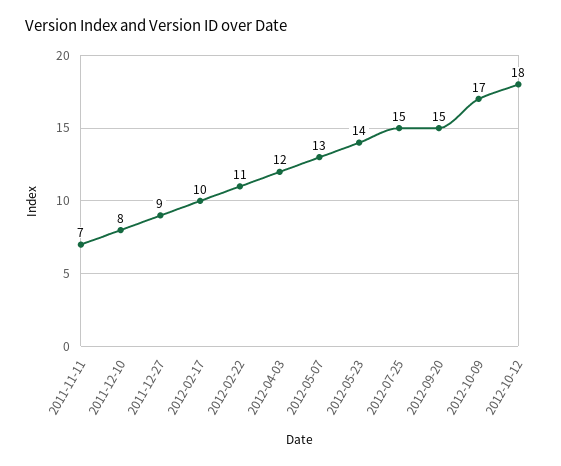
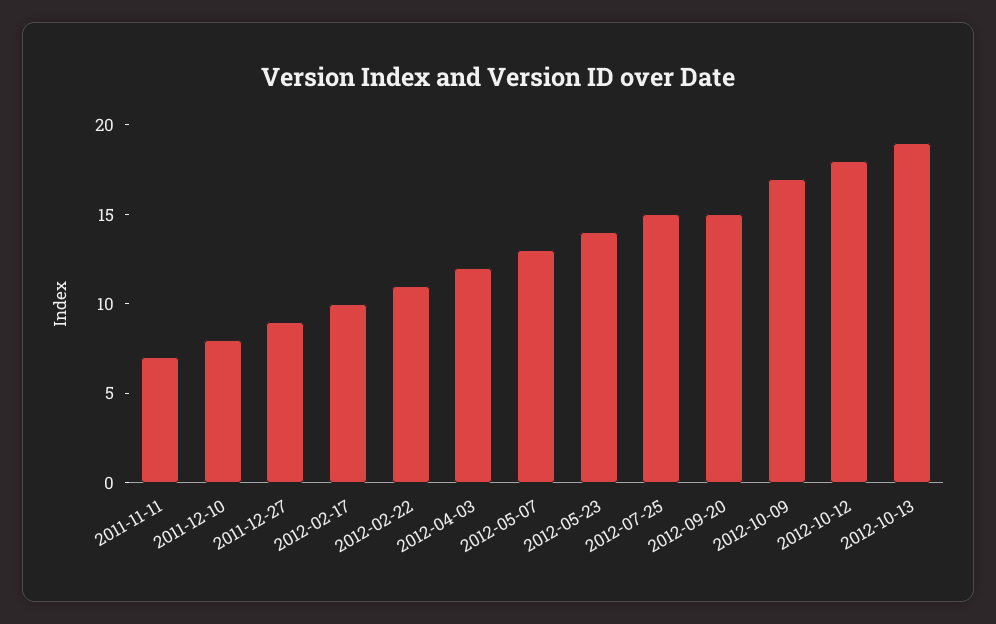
2012-10-13: none -> 19

